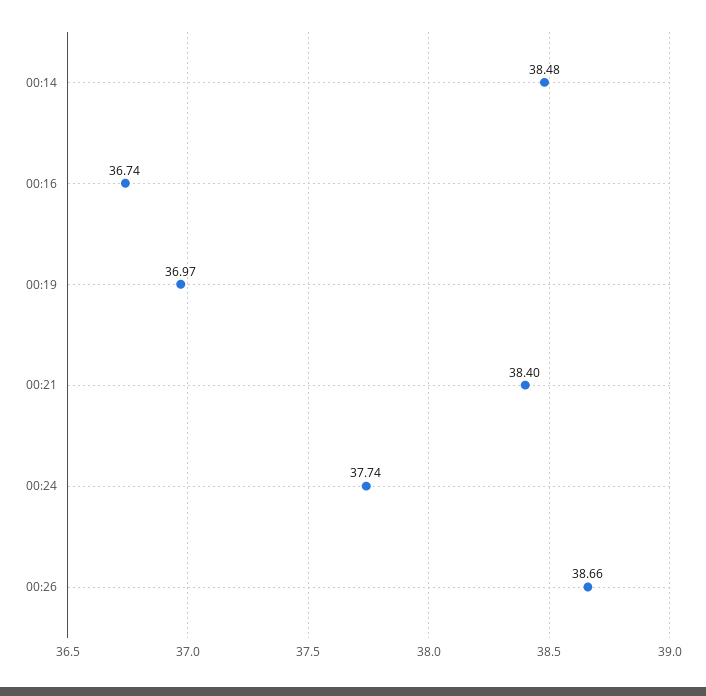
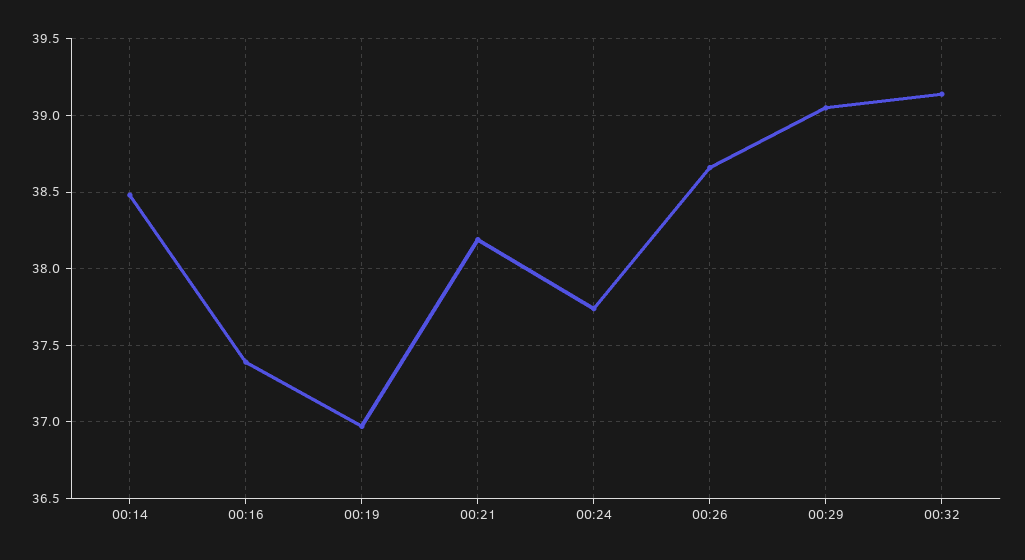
00:16: 36.74 -> 37.4
00:21: 38.4 -> 38.2
00:29: none -> 39.05
00:32: none -> 39.15

